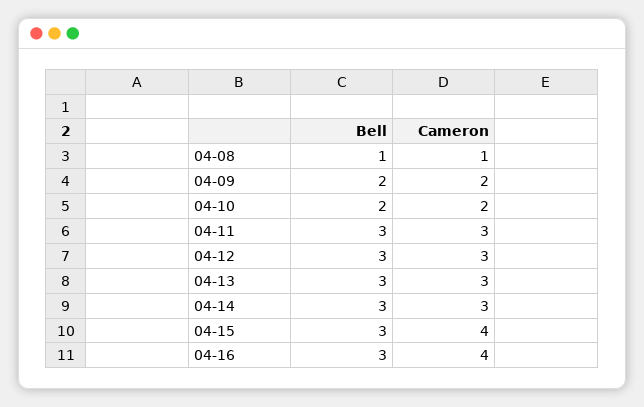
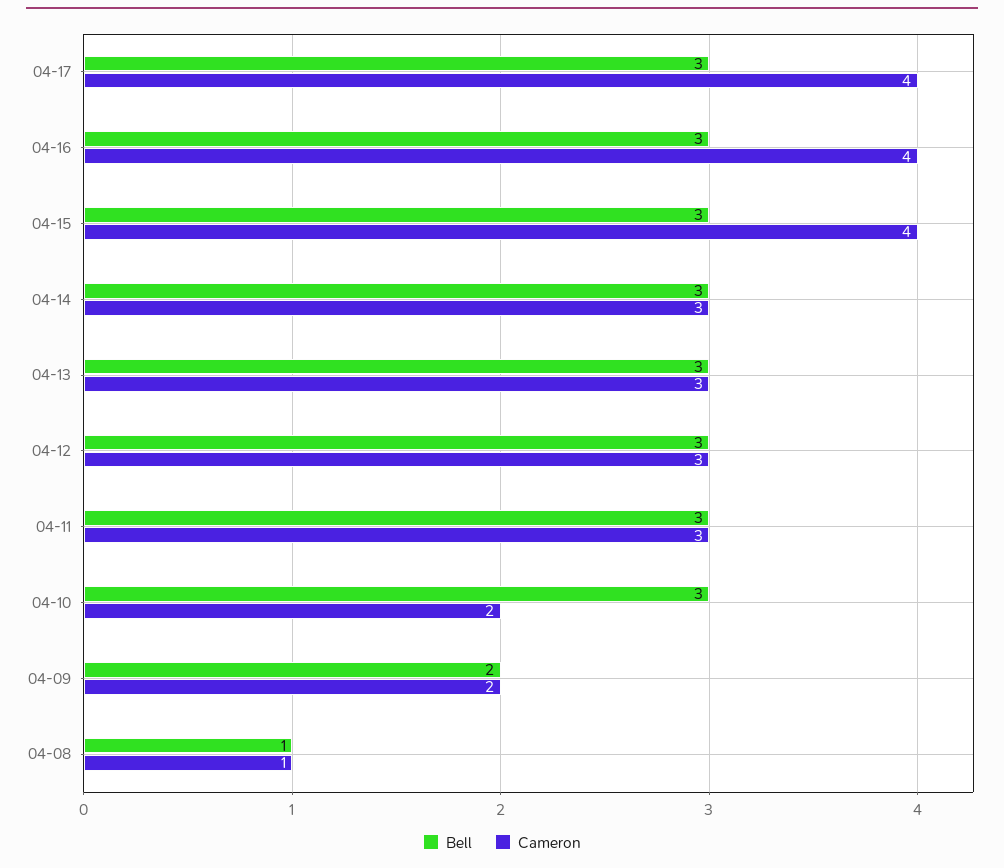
Bell, 04-10: 2 -> 3
Bell, 04-17: none -> 3
Cameron, 04-17: none -> 4

